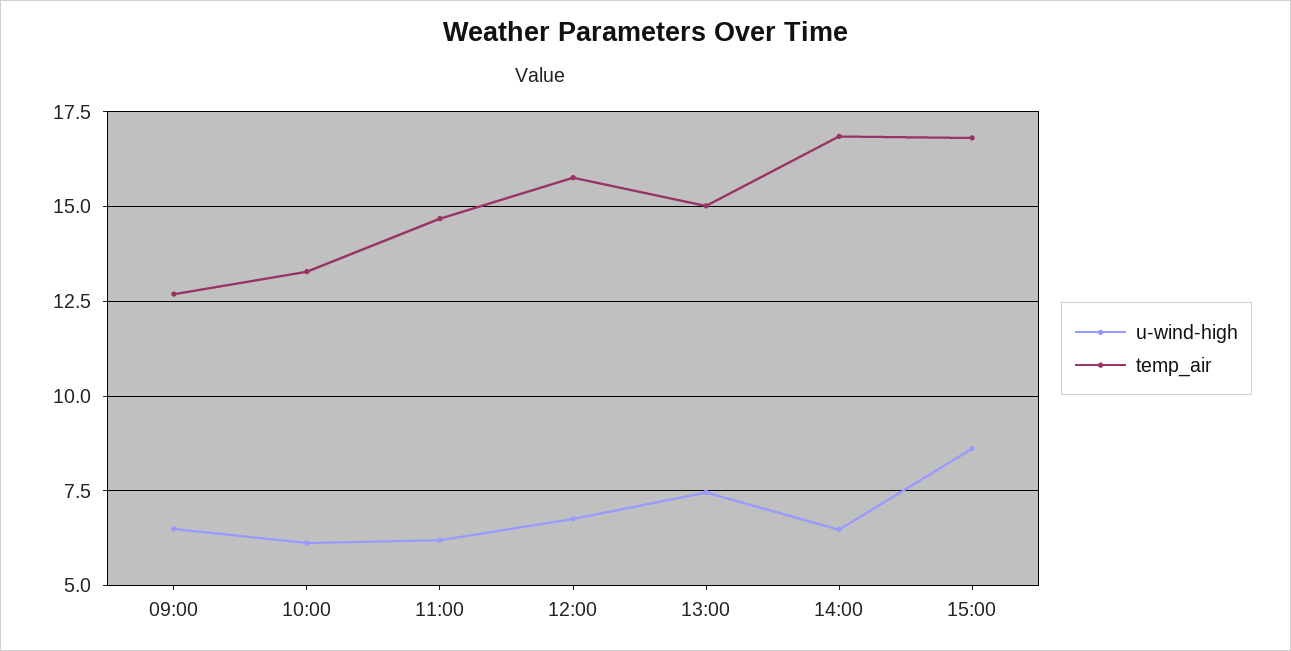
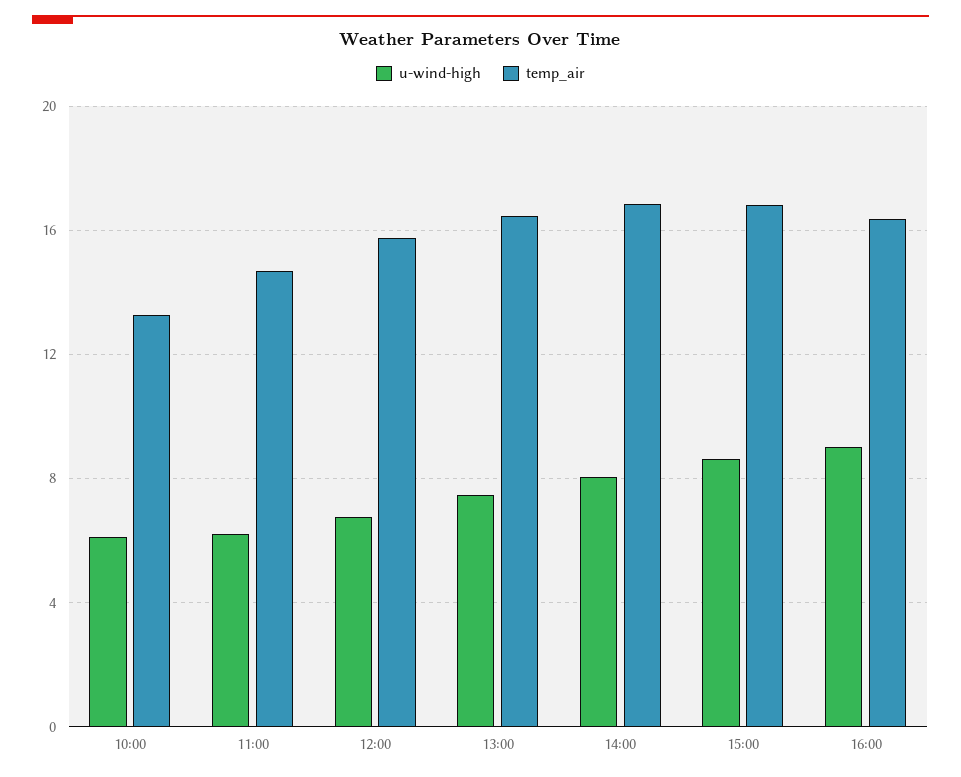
u-wind-high, 09:00: 6.5 -> none
temp_air, 09:00: 12.75 -> none
temp_air, 13:00: 15 -> 16.5
u-wind-high, 14:00: 6.5 -> 8
u-wind-high, 16:00: none -> 9
temp_air, 16:00: none -> 16.5

